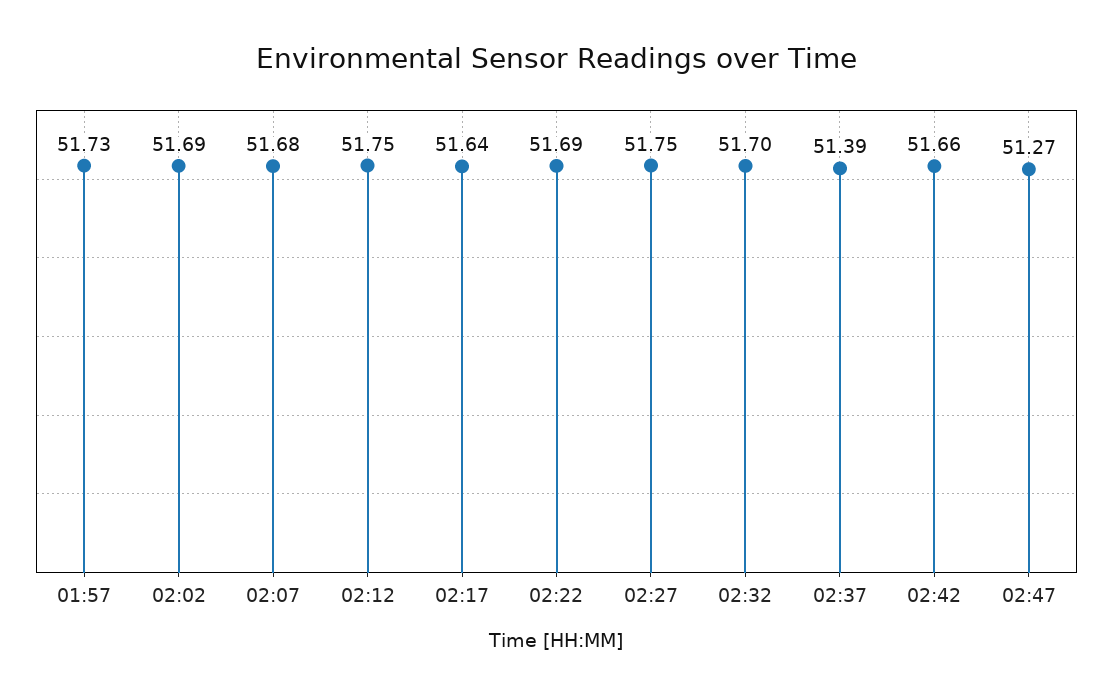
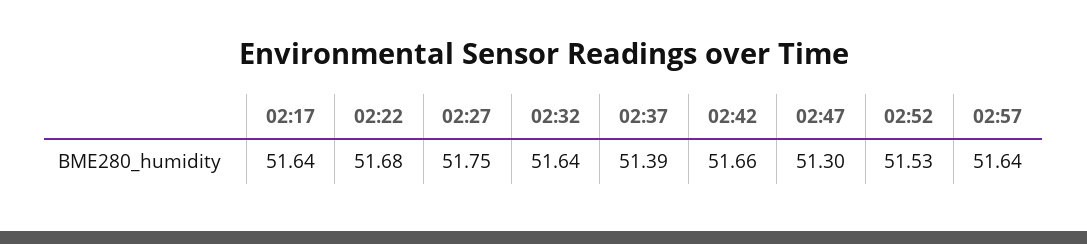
01:57: 51.73 -> none
02:02: 51.69 -> none
02:07: 51.68 -> none
02:12: 51.75 -> none
02:22: 51.69 -> 51.68
02:32: 51.7 -> 51.64
02:47: 51.27 -> 51.3
02:52: none -> 51.53
02:57: none -> 51.64

